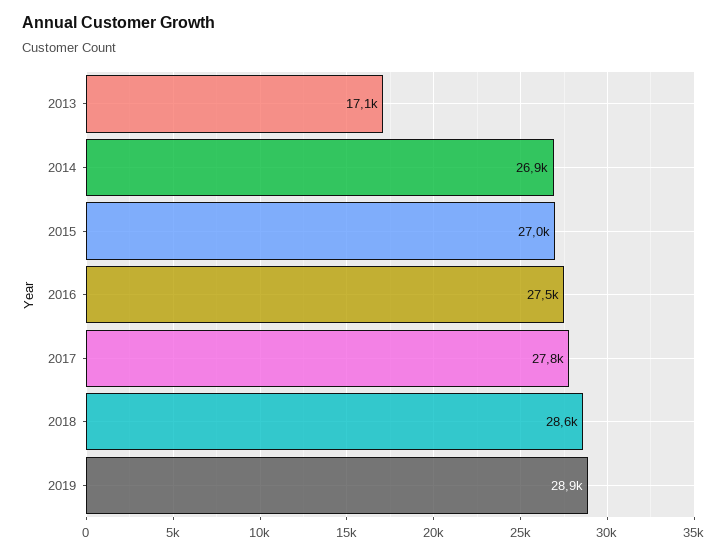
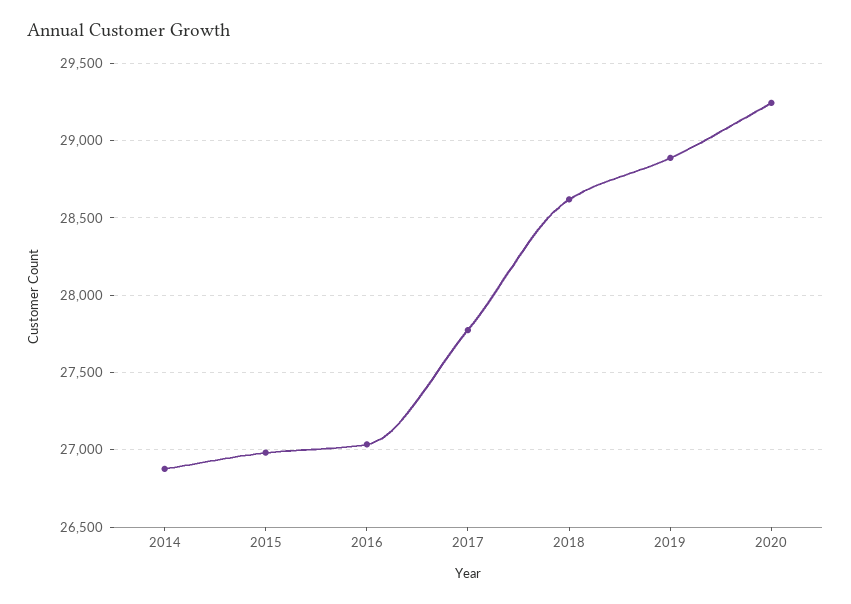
2013: 17100 -> none
2016: 27500 -> 27050
2020: none -> 29250

